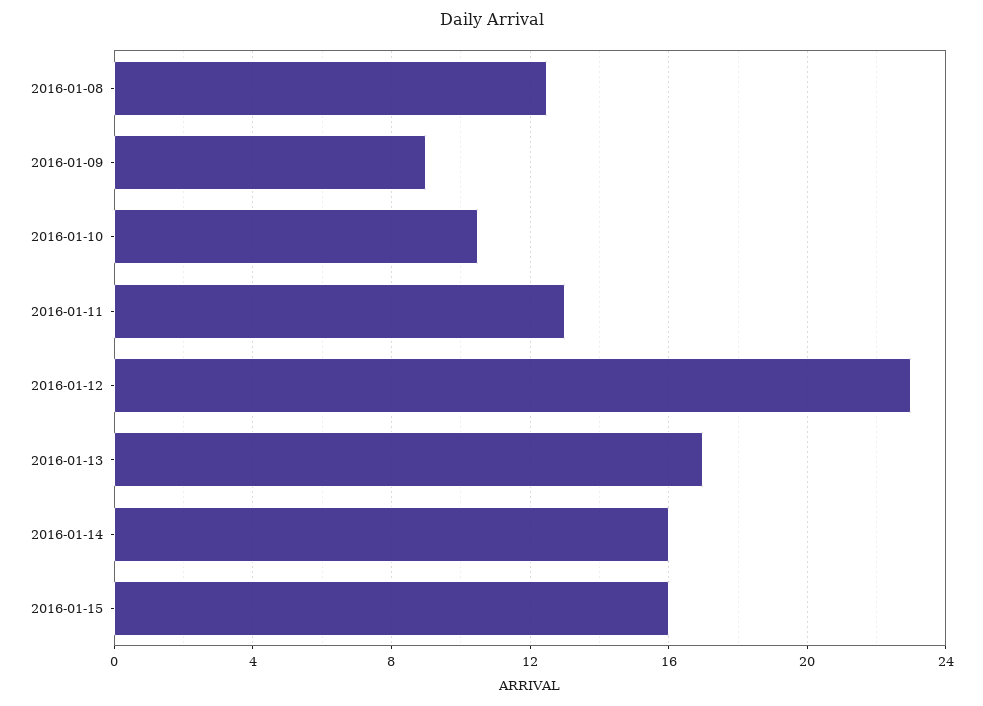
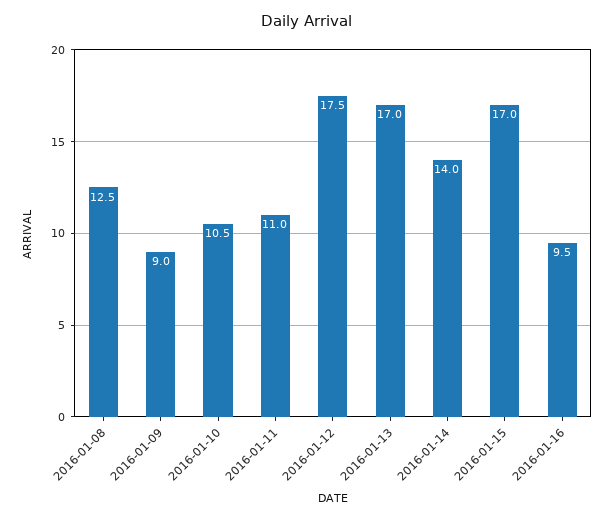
2016-01-11: 13 -> 11
2016-01-12: 23 -> 17.5
2016-01-14: 16 -> 14
2016-01-15: 16 -> 17
2016-01-16: none -> 9.5

